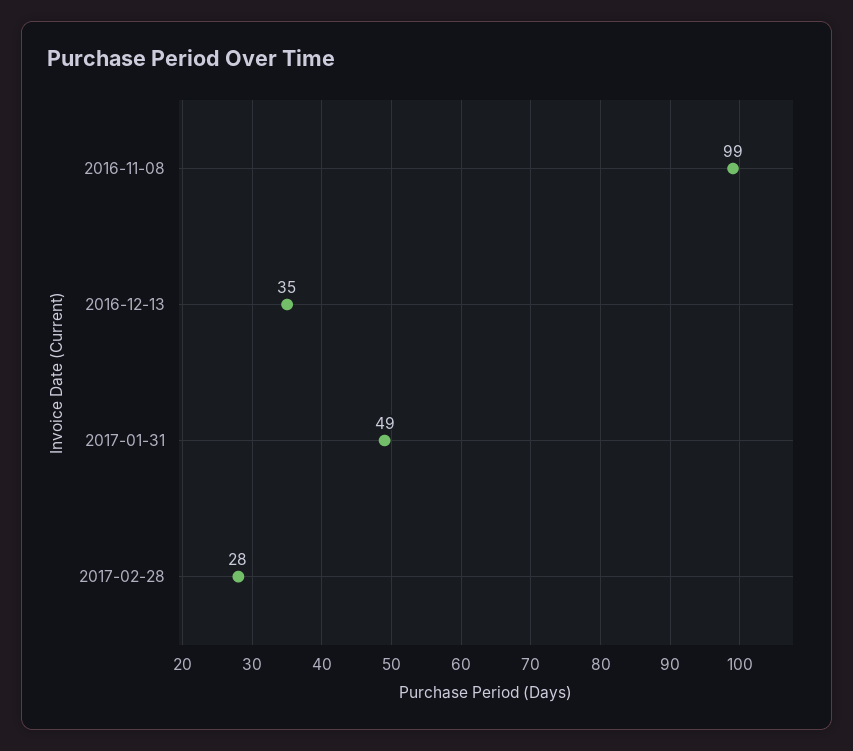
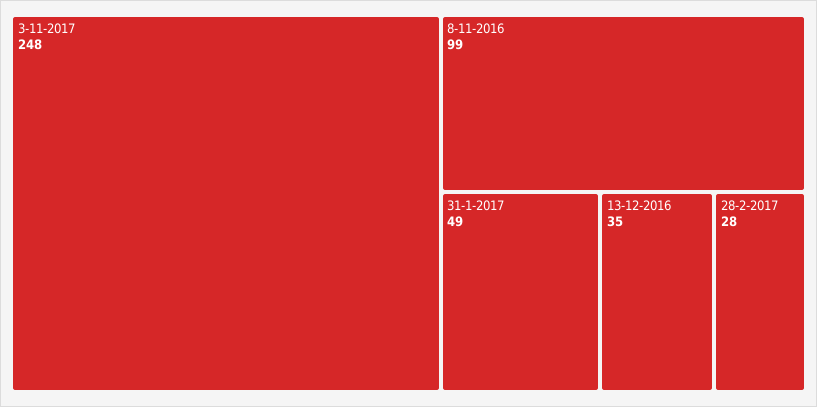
3-11-2017: none -> 248

